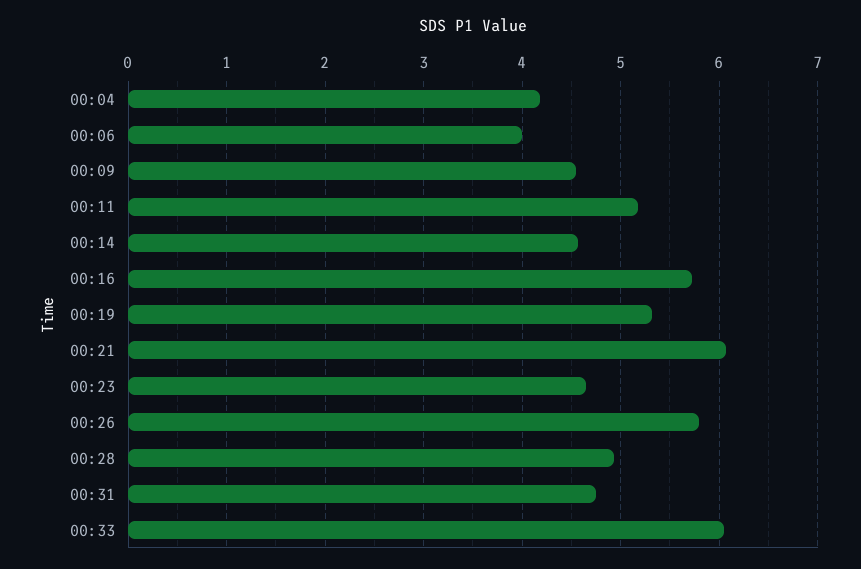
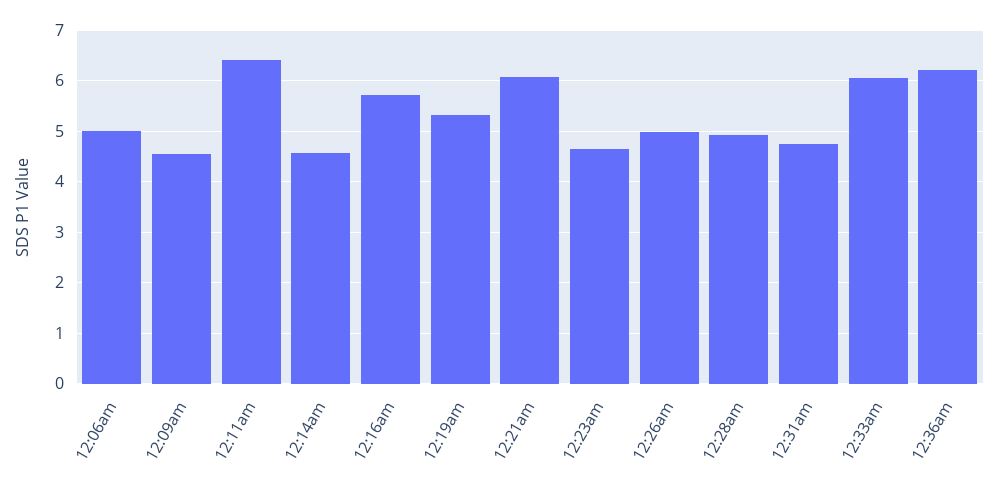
00:04: 4.2 -> none
00:06: 4 -> 5
00:11: 5.2 -> 6.4
00:26: 5.8 -> 5
12:36am: none -> 6.2

